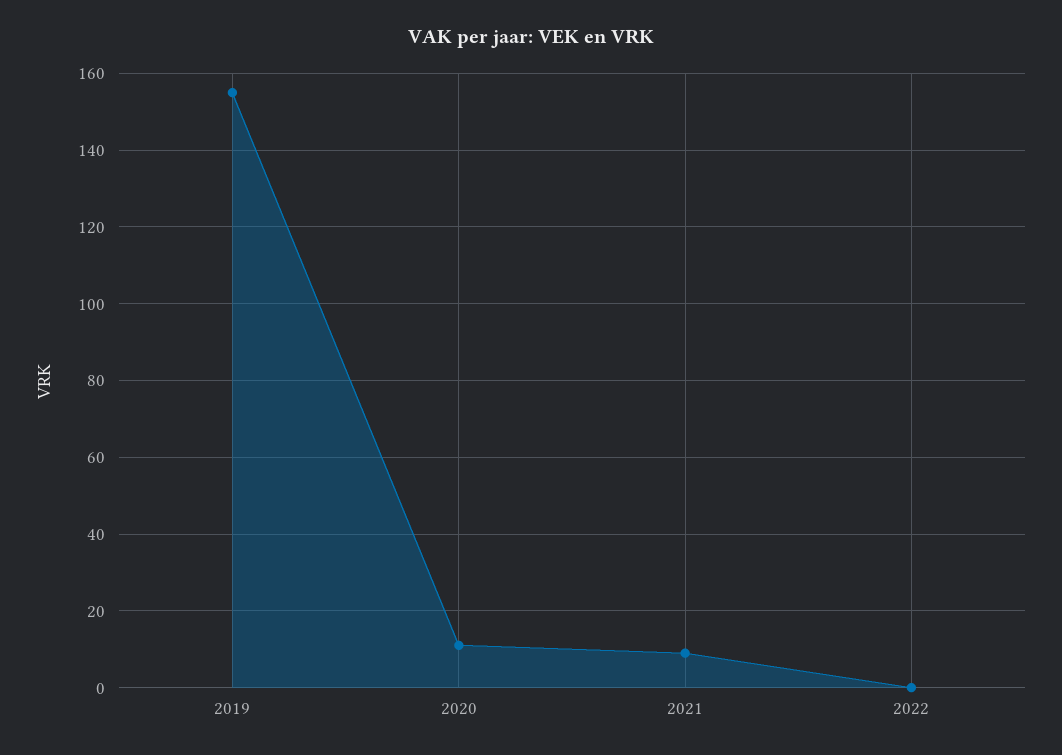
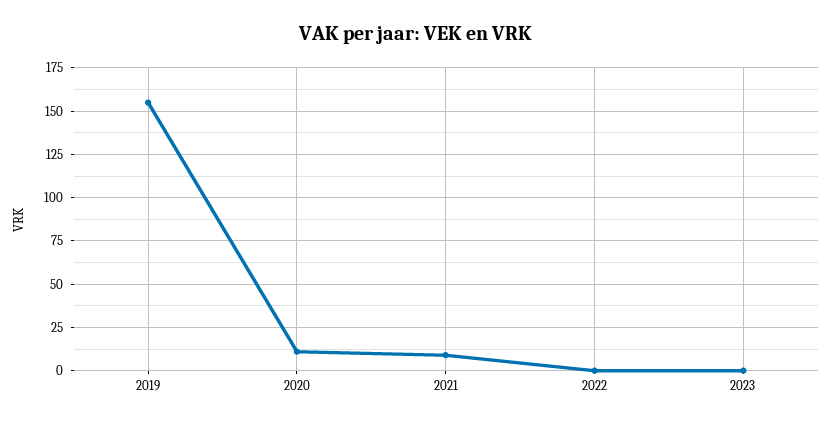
2023: none -> 0

